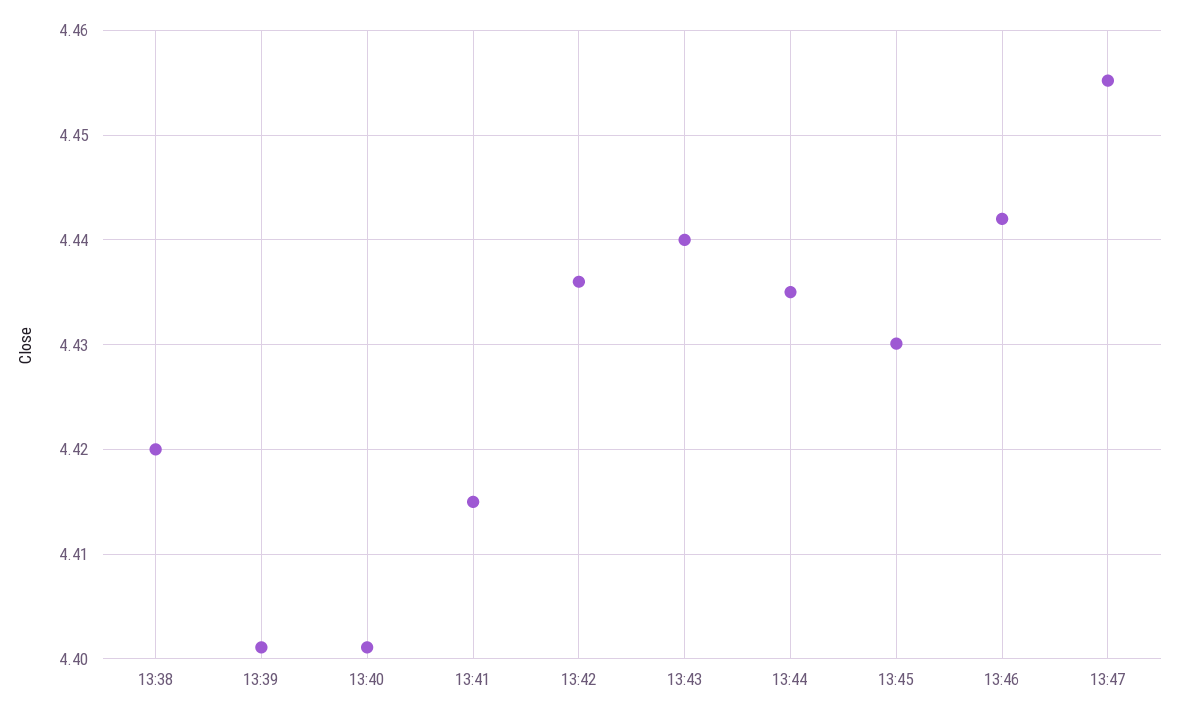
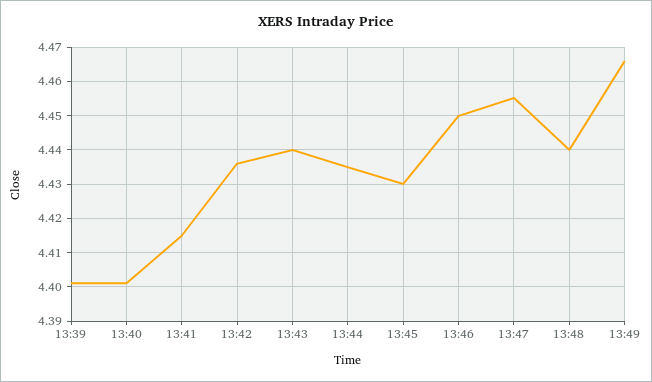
13:38: 4.42 -> none
13:46: 4.442 -> 4.45
13:48: none -> 4.44
13:49: none -> 4.466

